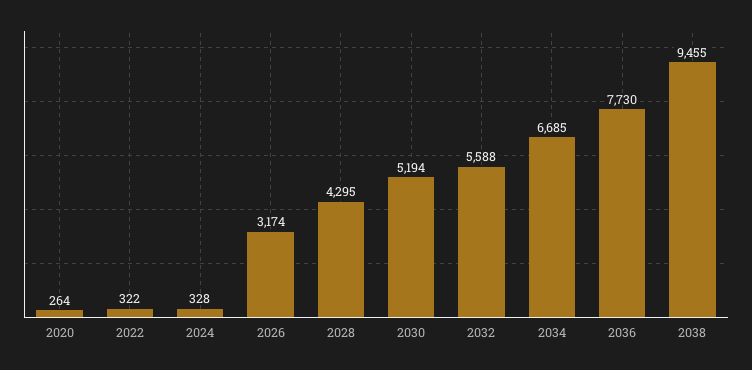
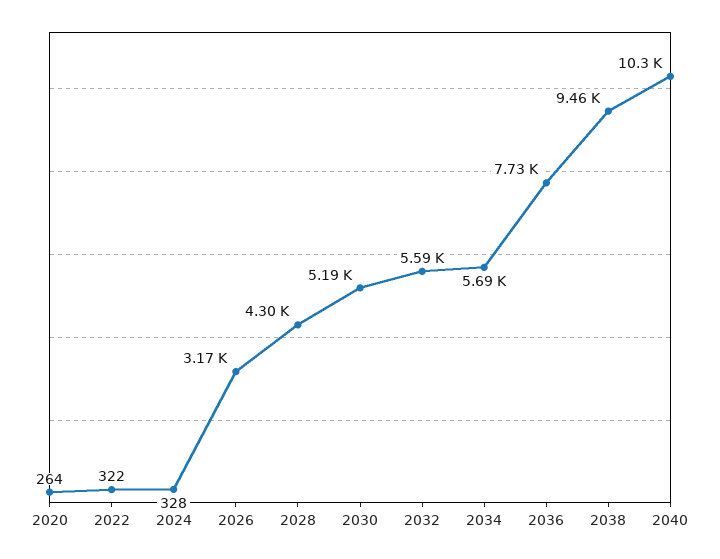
2034: 6685 -> 5690
2040: none -> 10300

